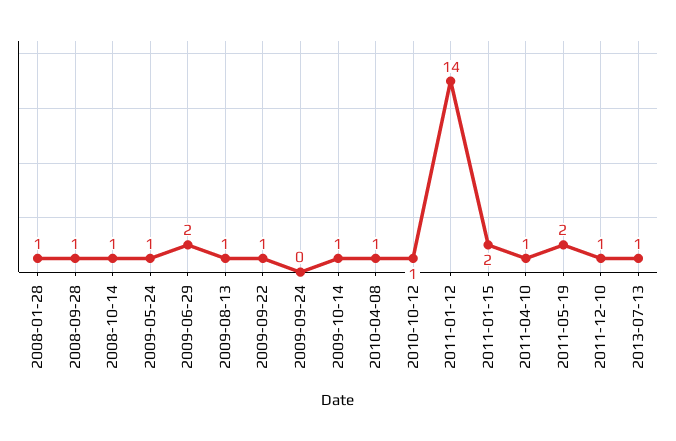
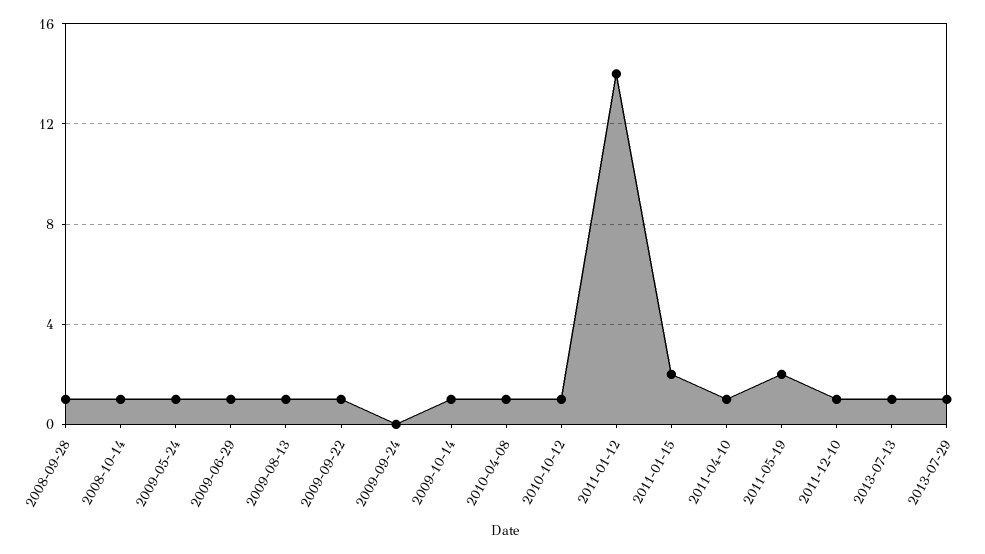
2008-01-28: 1 -> none
2009-06-29: 2 -> 1
2013-07-29: none -> 1

